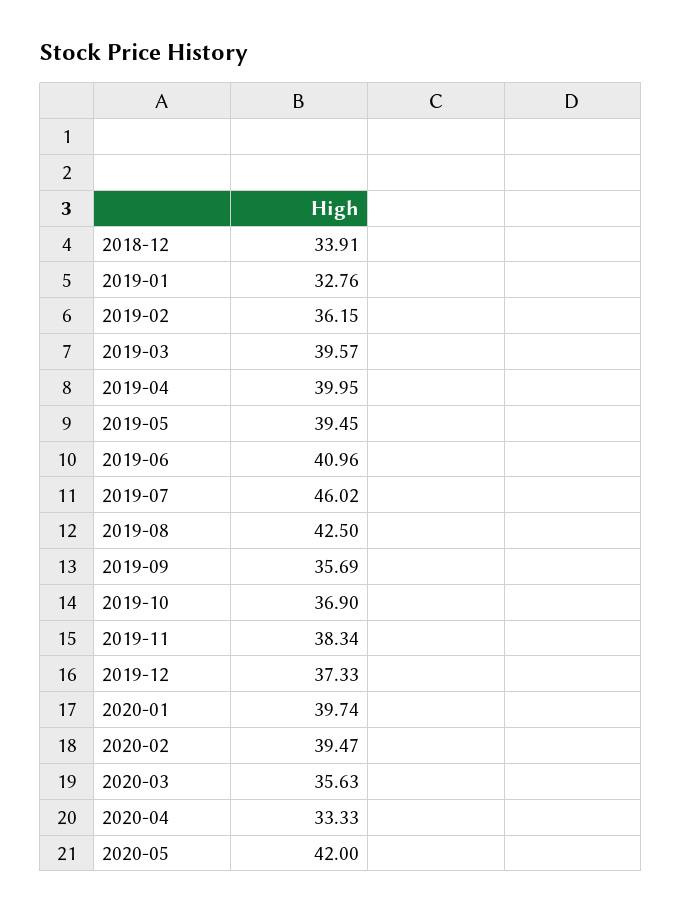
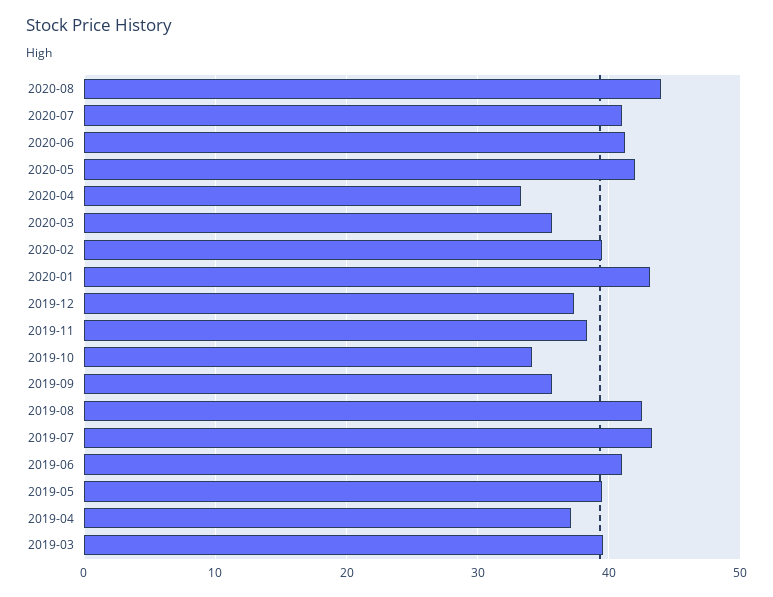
2018-12: 33.91 -> none
2019-01: 32.76 -> none
2019-02: 36.15 -> none
2019-04: 39.95 -> 37
2019-07: 46.02 -> 43
2019-10: 36.9 -> 34
2020-01: 39.74 -> 43
2020-08: none -> 44
2020-07: none -> 41
2020-06: none -> 41

